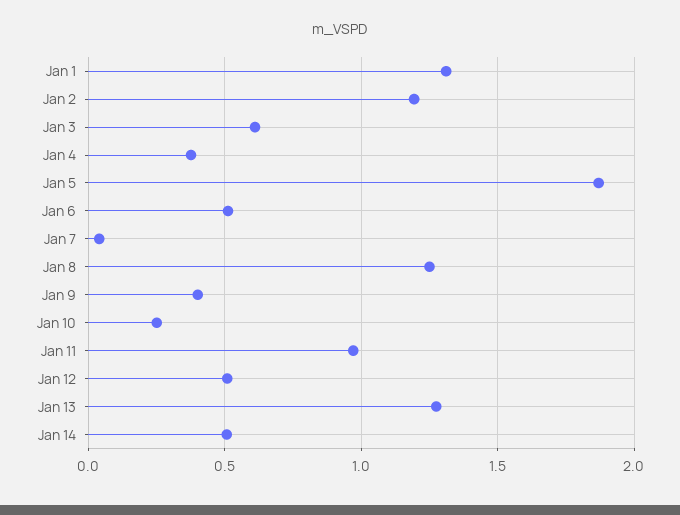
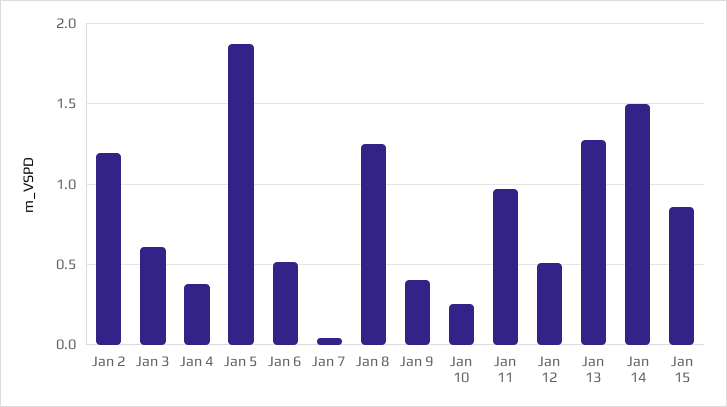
Jan 1: 1.3 -> none
Jan 14: 0.5 -> 1.5
Jan 15: none -> 0.85

